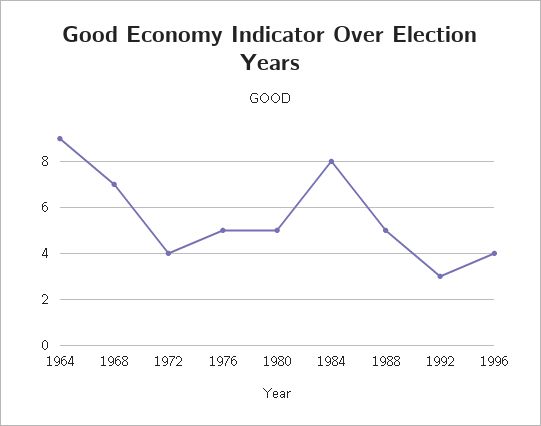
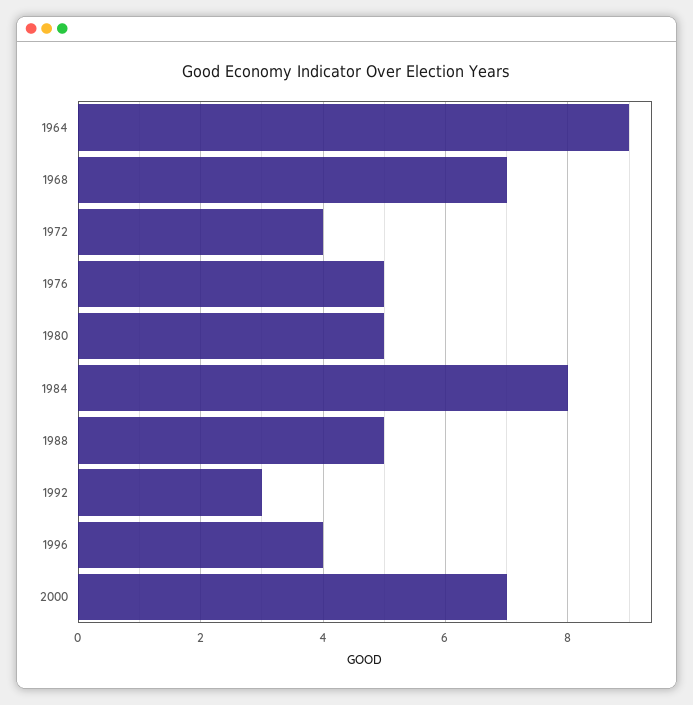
2000: none -> 7

